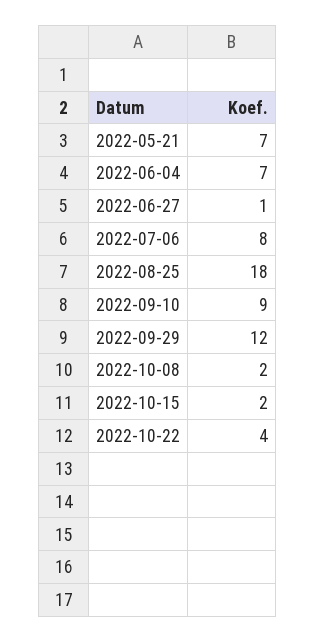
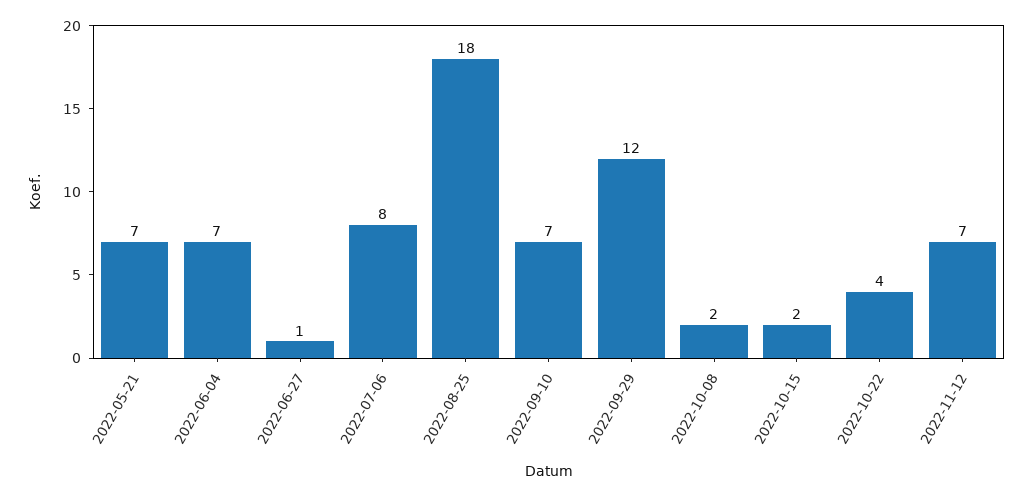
2022-09-10: 9 -> 7
2022-11-12: none -> 7

